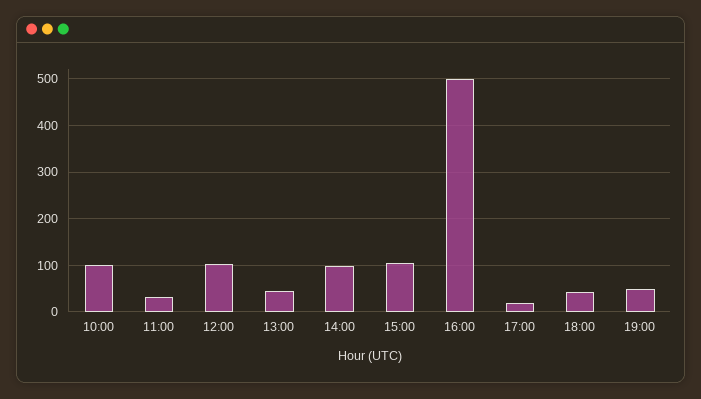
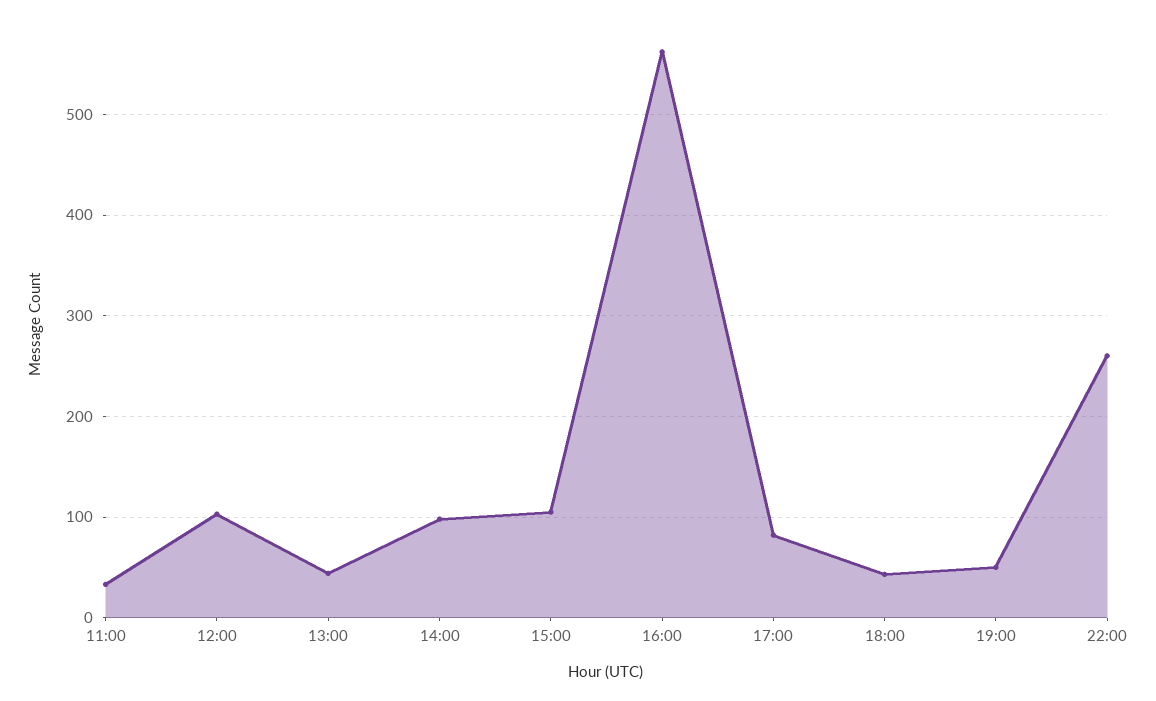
10:00: 100 -> none
16:00: 500 -> 560
17:00: 20 -> 80
22:00: none -> 260

